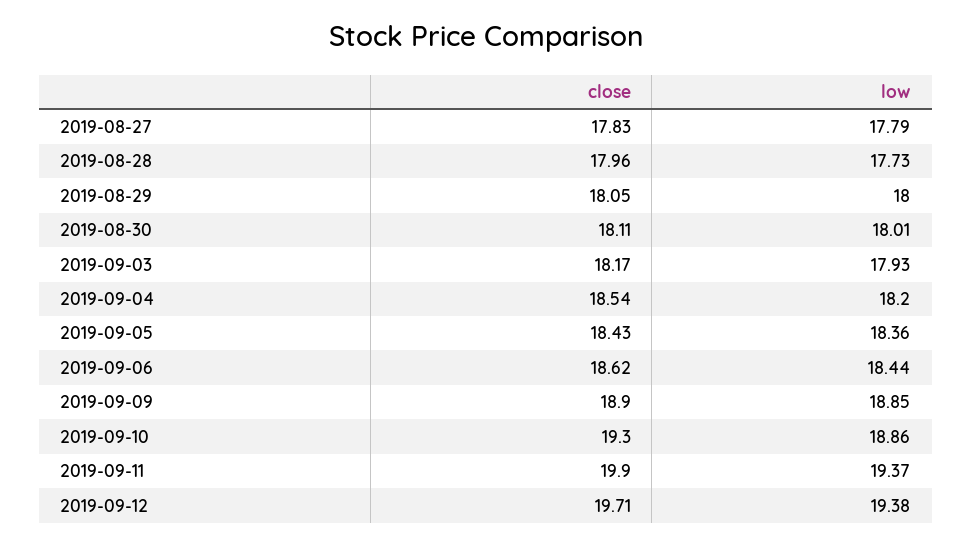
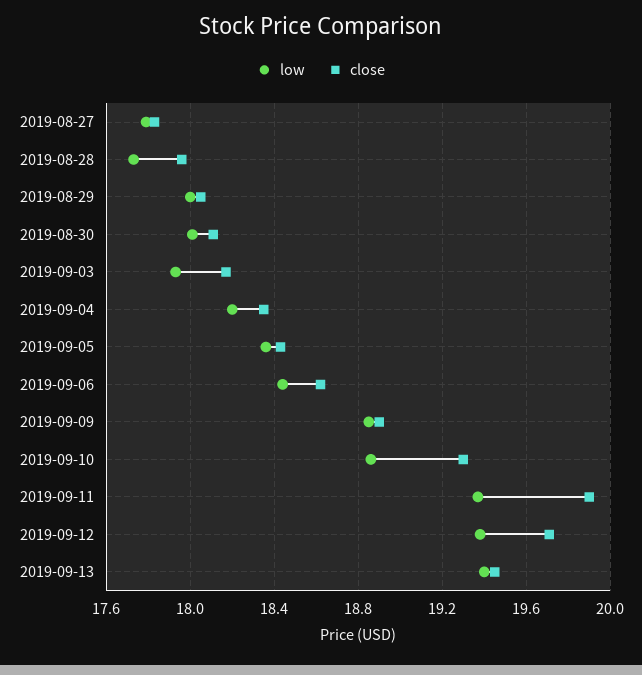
close, 2019-09-04: 18.54 -> 18.35
low, 2019-09-13: none -> 19.4
close, 2019-09-13: none -> 19.45

